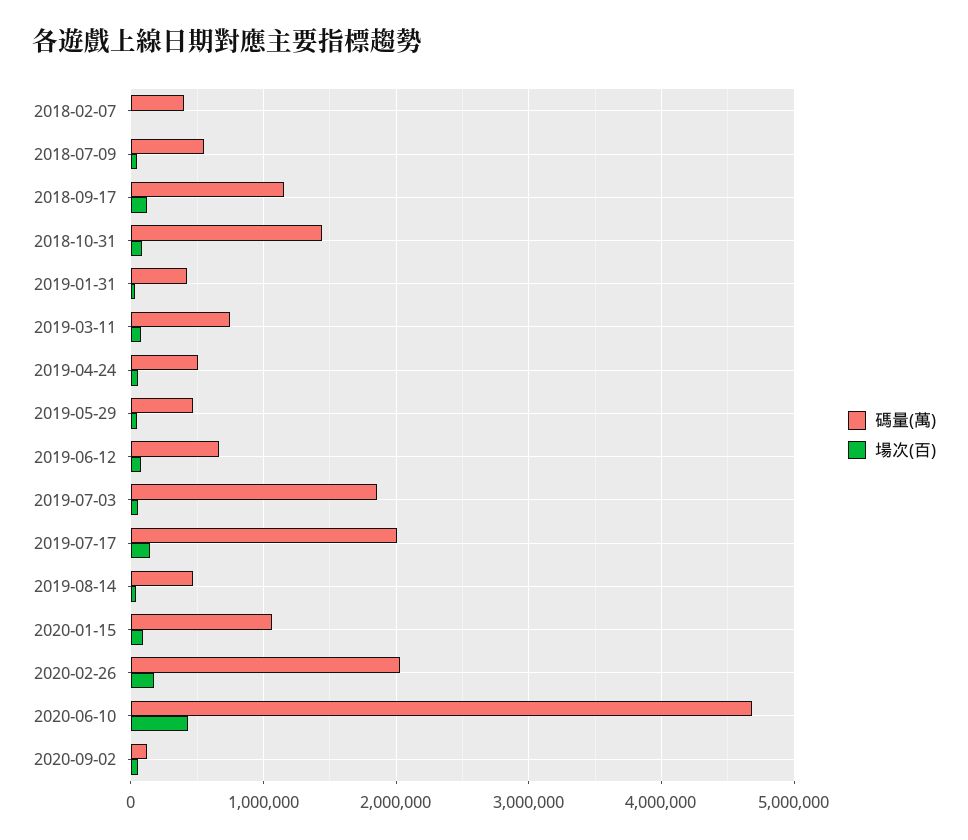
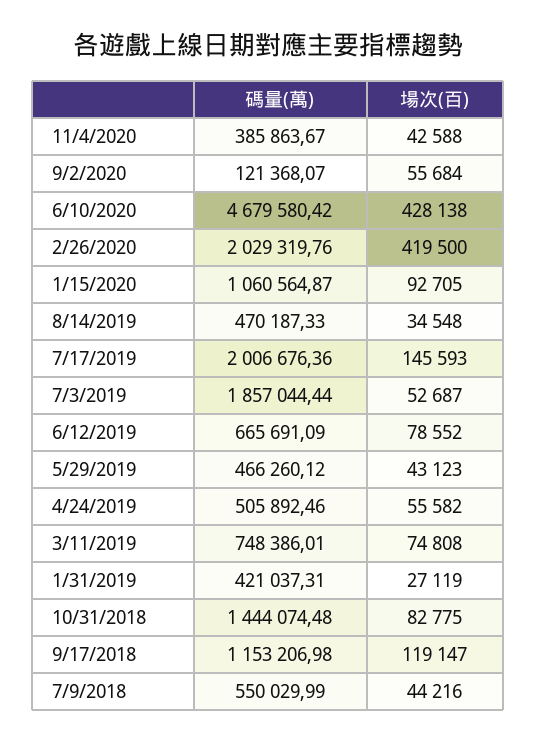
碼量(萬), 2018-02-07: 400000 -> none
場次(百), 2018-02-07: 0 -> none
場次(百), 2020-02-26: 200000 -> 419500
碼量(萬), 11/4/2020: none -> 385863.67
場次(百), 11/4/2020: none -> 42588

